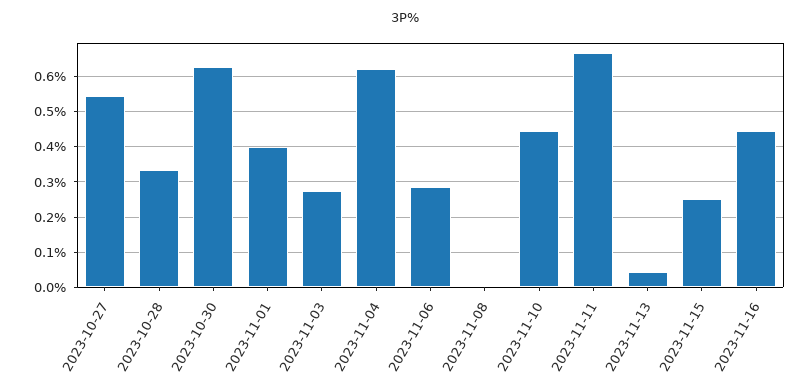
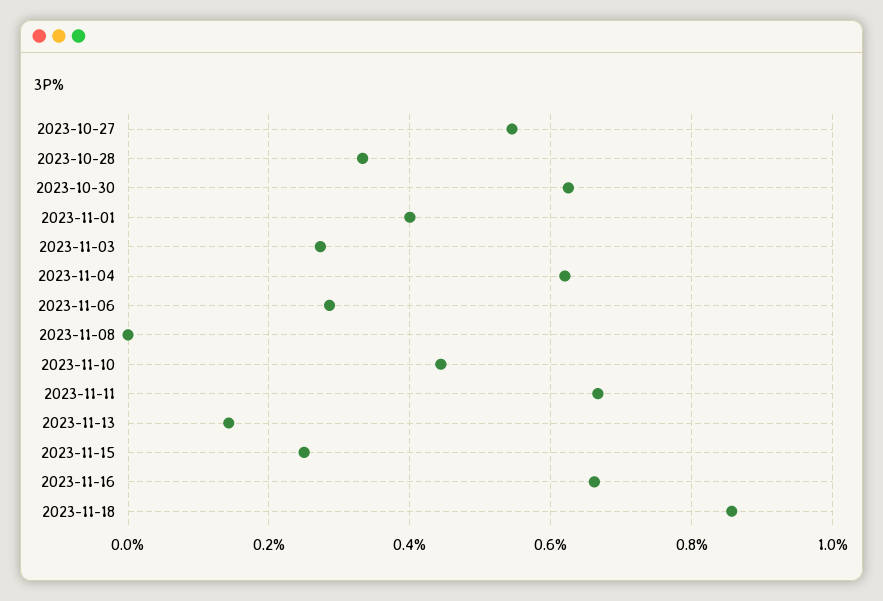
2023-11-13: 0.04 -> 0.14
2023-11-16: 0.44 -> 0.66
2023-11-18: none -> 0.86

